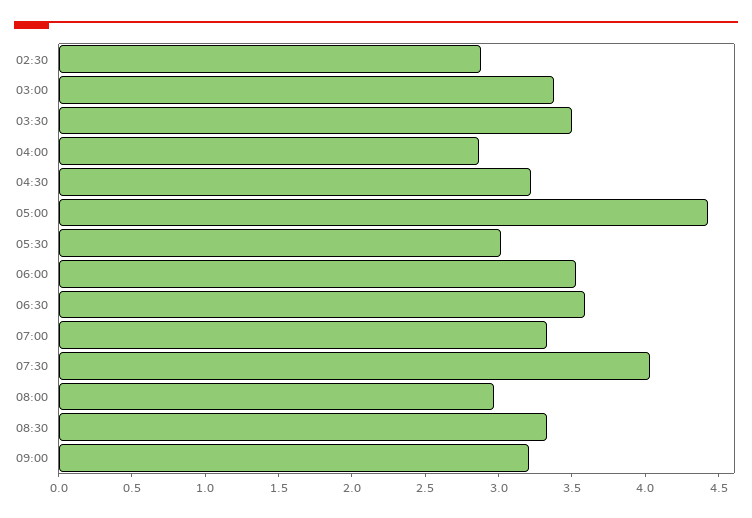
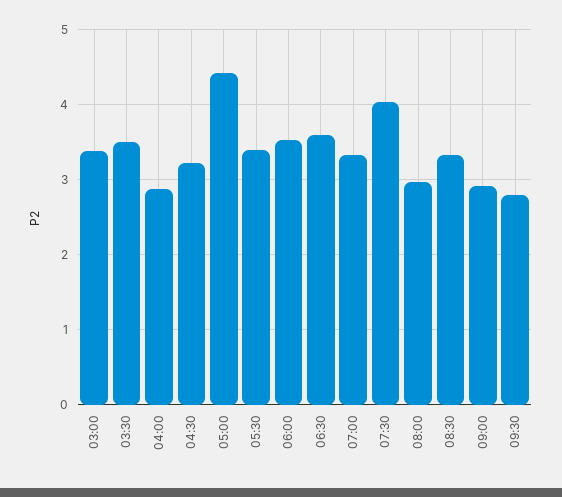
02:30: 2.9 -> none
05:30: 3 -> 3.4
09:00: 3.2 -> 2.9
09:30: none -> 2.8

